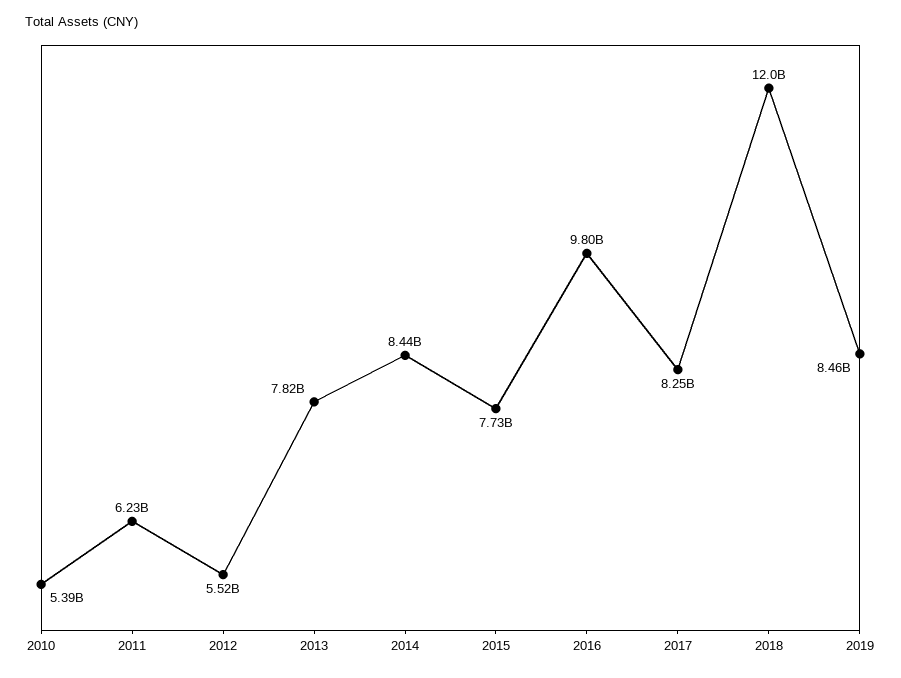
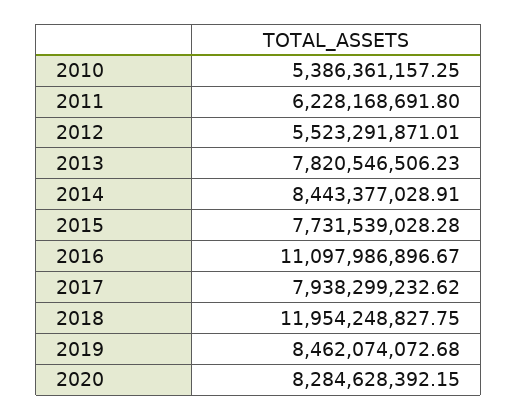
2016: 9800000000 -> 11097986896.67
2017: 8250000000 -> 7938299232.62
2020: none -> 8284628392.15

